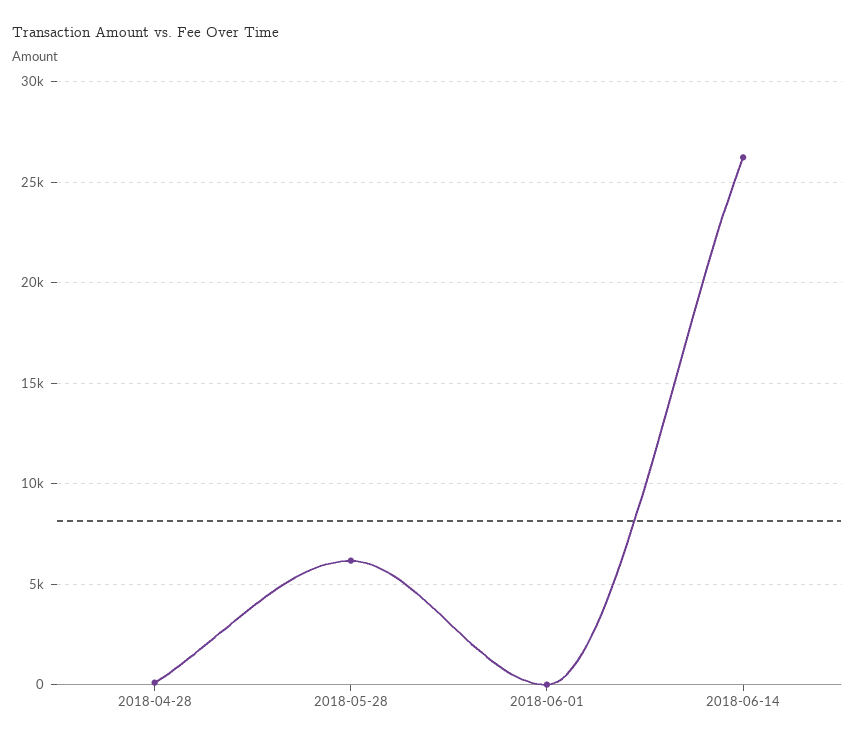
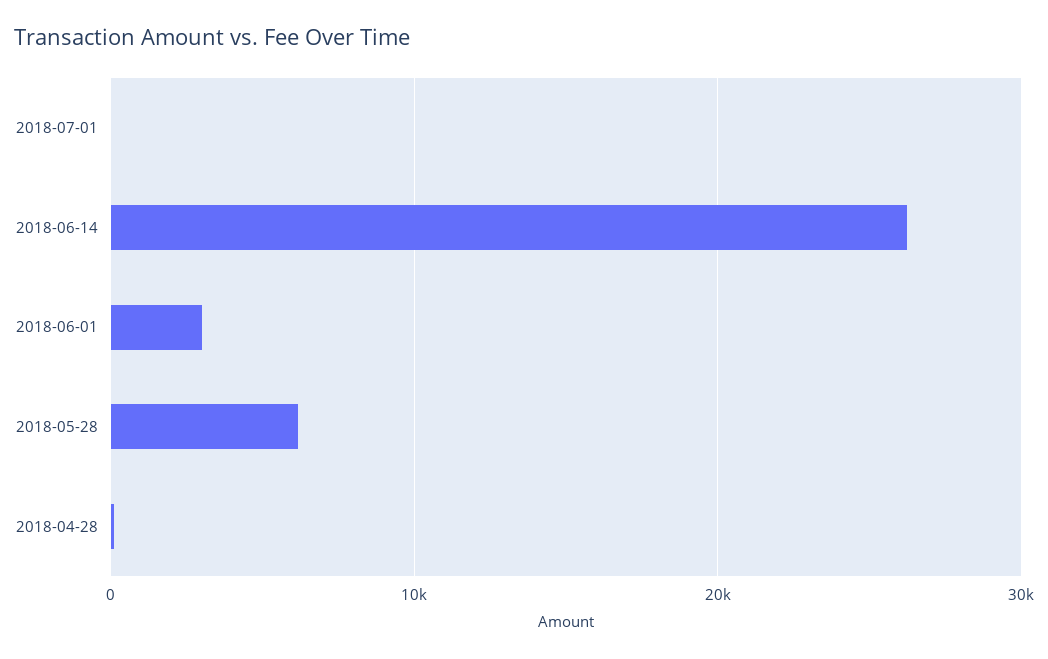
2018-06-01: 0 -> 3000
2018-07-01: none -> 0

